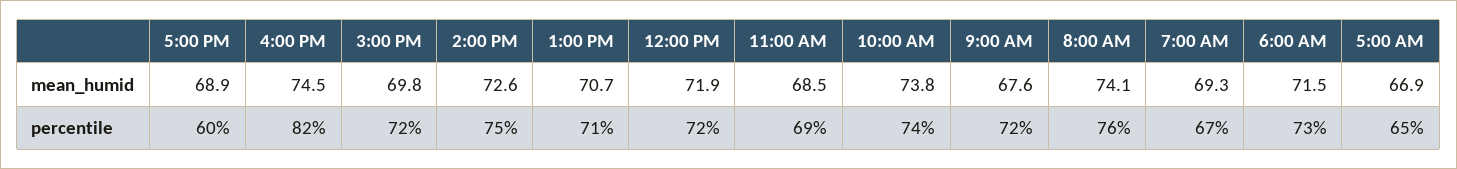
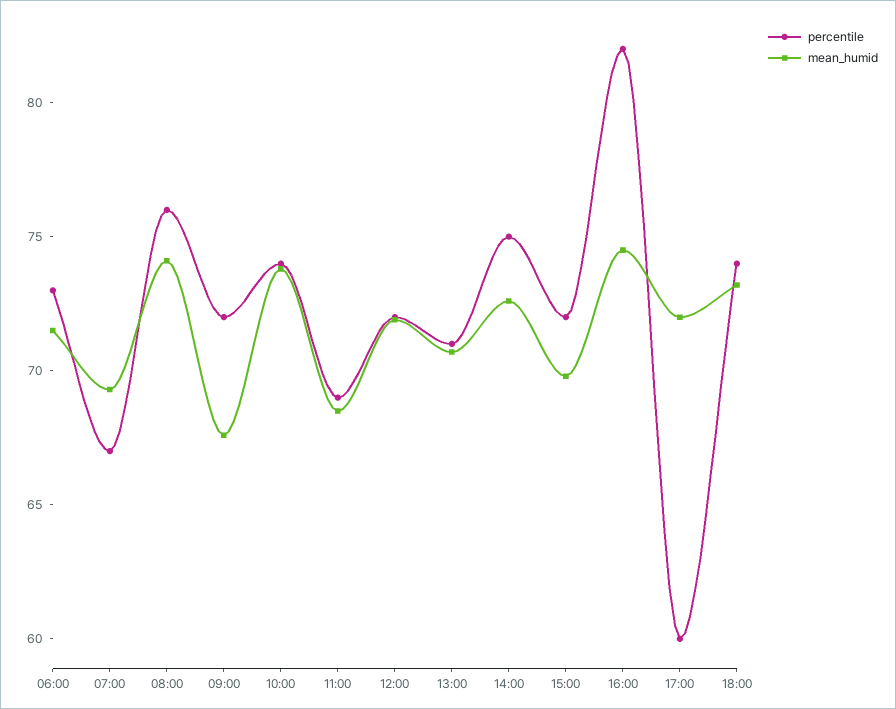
mean_humid, 5:00 PM: 68.9 -> 72
mean_humid, 5:00 AM: 66.9 -> none
percentile, 5:00 AM: 65 -> none
percentile, 18:00: none -> 74
mean_humid, 18:00: none -> 73

